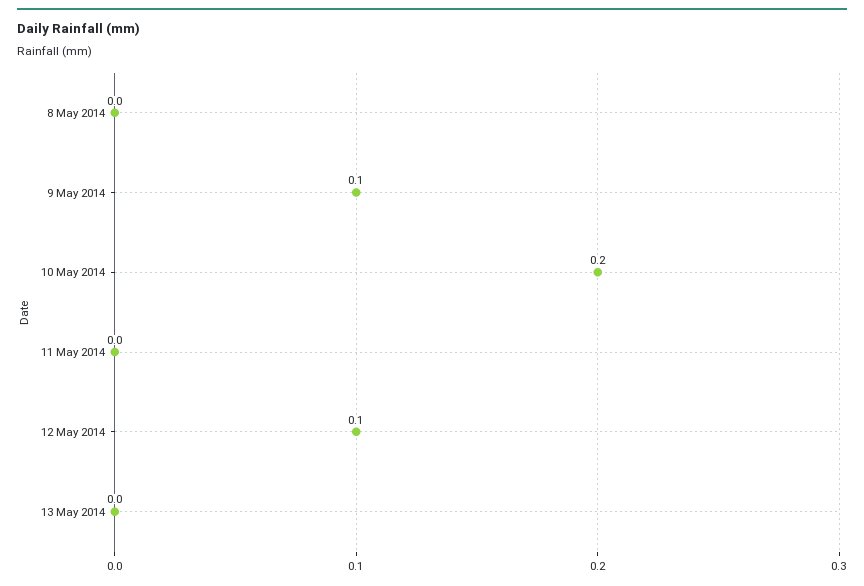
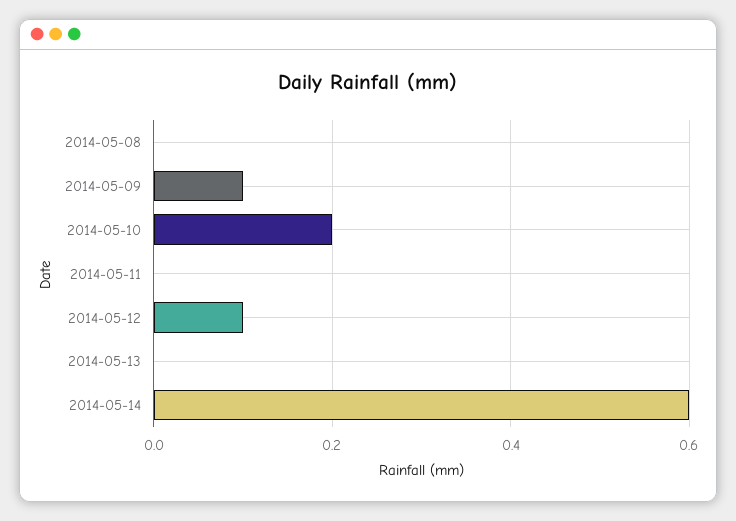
2014-05-14: none -> 0.6

